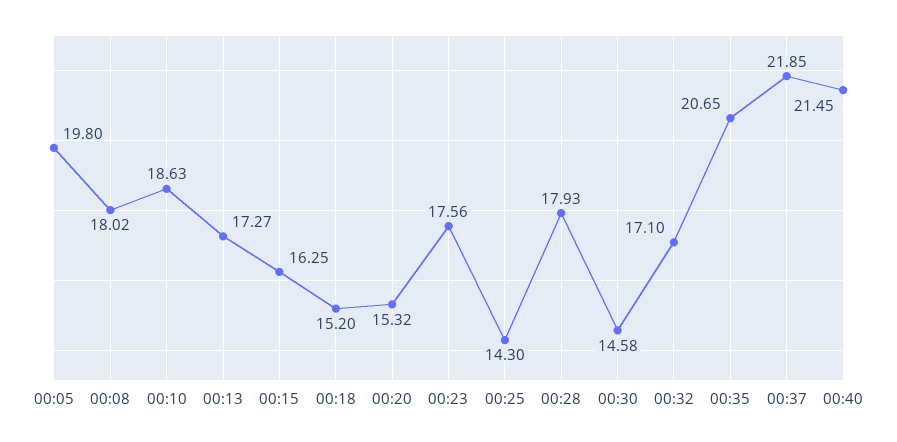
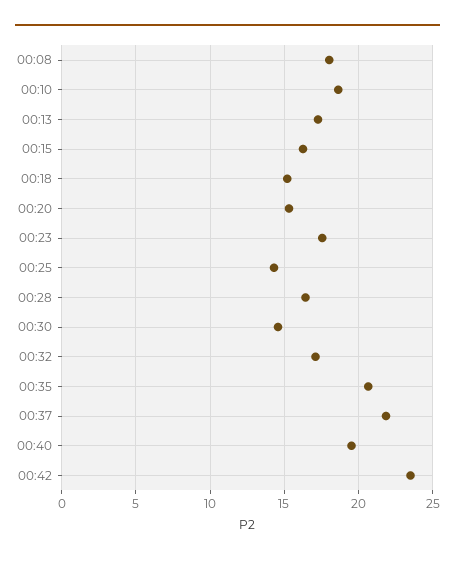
00:05: 19.8 -> none
00:28: 17.93 -> 16.5
00:40: 21.45 -> 19.5
00:42: none -> 23.5

